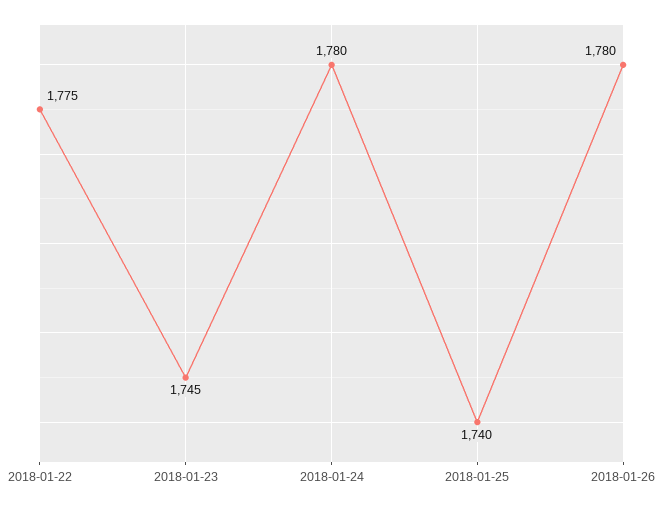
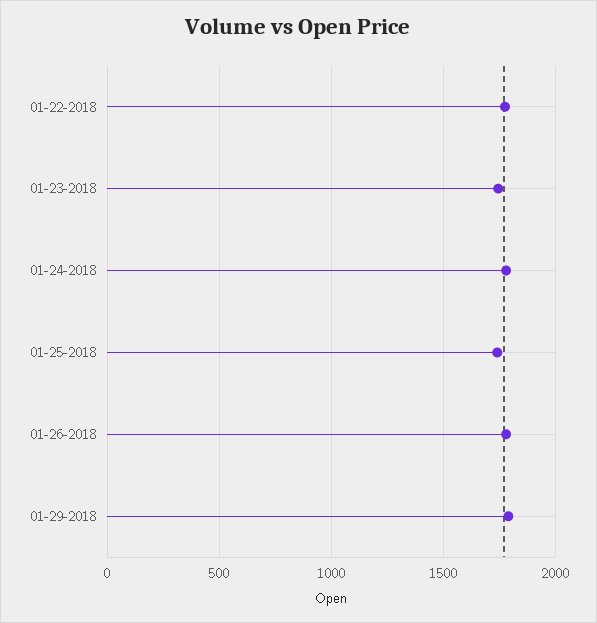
01-29-2018: none -> 1800

